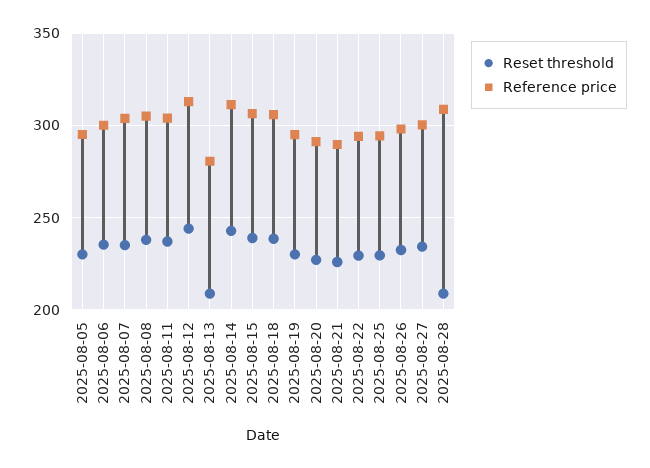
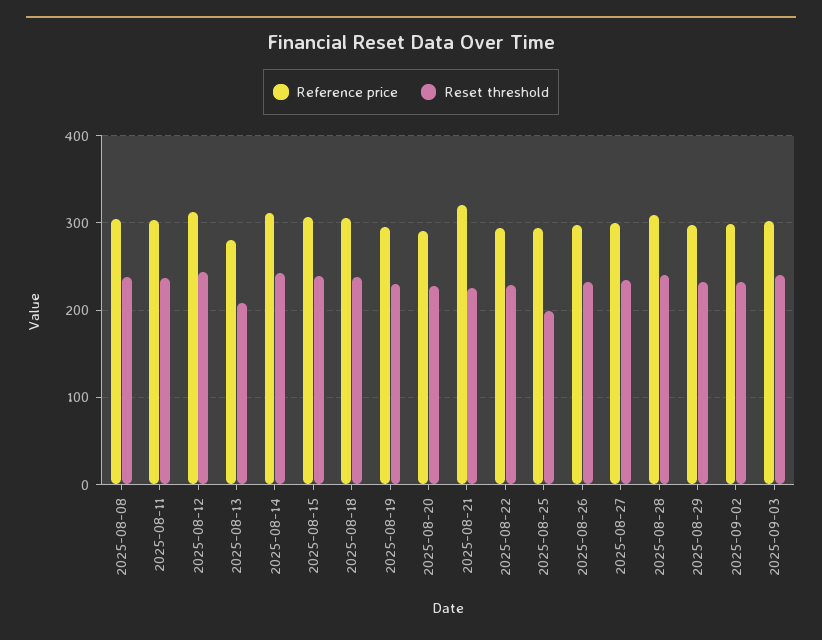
Reset threshold, 2025-08-05: 230 -> none
Reference price, 2025-08-05: 295 -> none
Reset threshold, 2025-08-06: 235 -> none
Reference price, 2025-08-06: 300 -> none
Reset threshold, 2025-08-07: 235 -> none
Reference price, 2025-08-07: 305 -> none
Reference price, 2025-08-21: 290 -> 320
Reset threshold, 2025-08-25: 230 -> 200
Reset threshold, 2025-08-28: 210 -> 240
Reference price, 2025-08-29: none -> 300
Reset threshold, 2025-08-29: none -> 230
Reference price, 2025-09-02: none -> 300
Reset threshold, 2025-09-02: none -> 230
Reference price, 2025-09-03: none -> 300
Reset threshold, 2025-09-03: none -> 240

